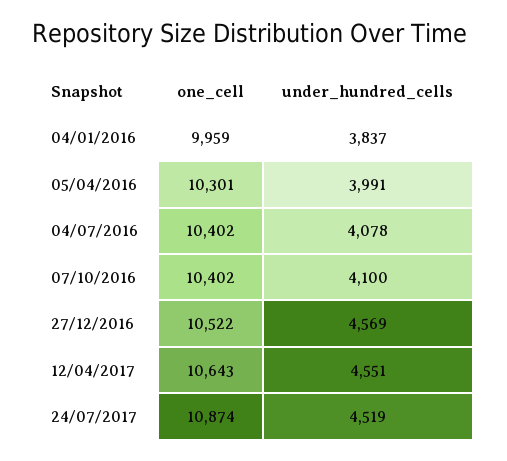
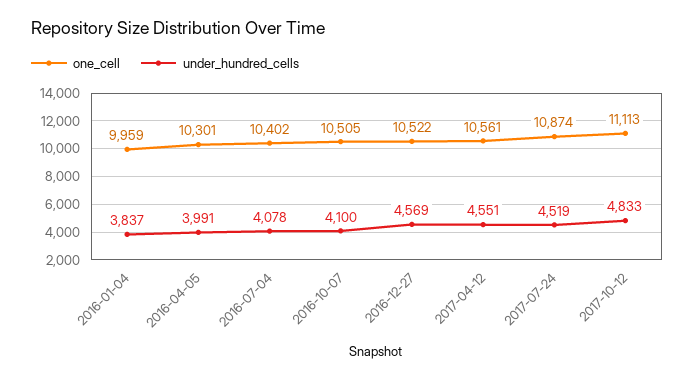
one_cell, 07/10/2016: 10402 -> 10505
one_cell, 12/04/2017: 10643 -> 10561
one_cell, 2017-10-12: none -> 11113
under_hundred_cells, 2017-10-12: none -> 4833

